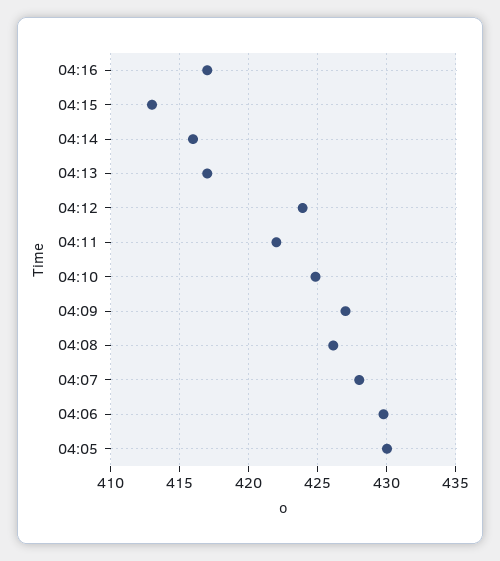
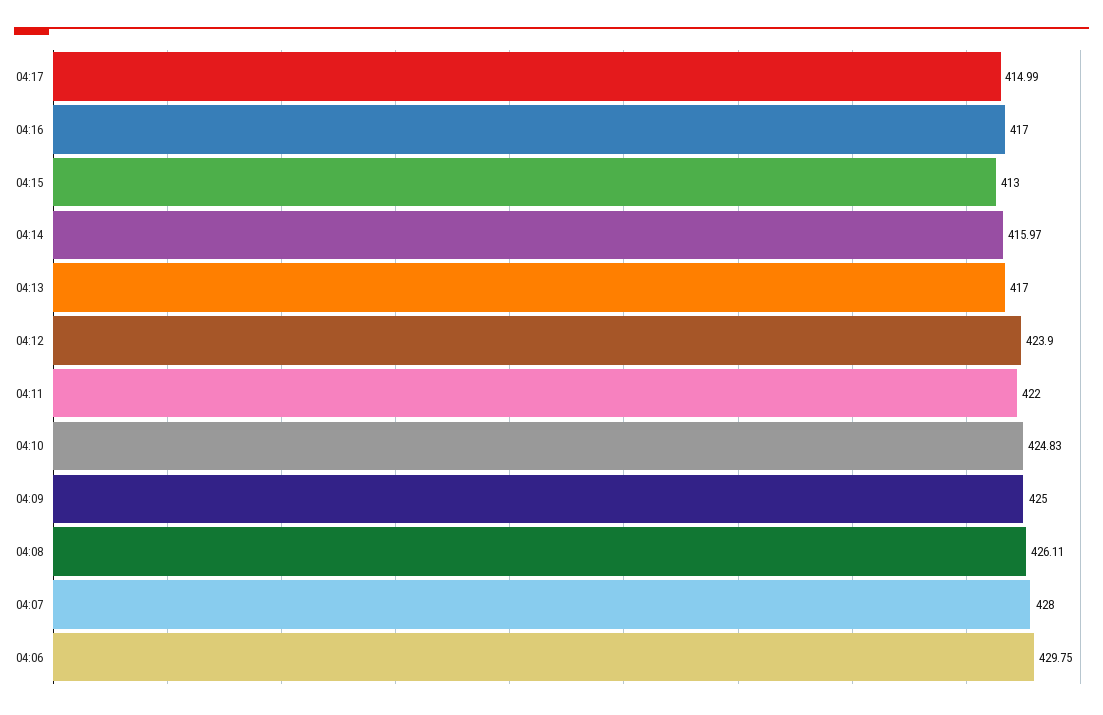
04:09: 427 -> 425
04:05: 430 -> none
04:17: none -> 414.99

